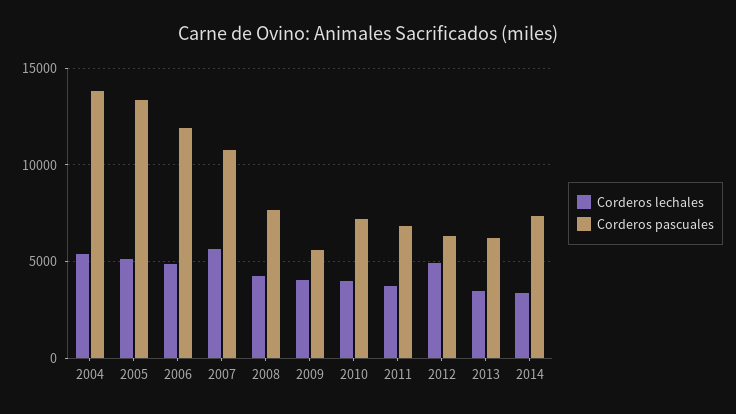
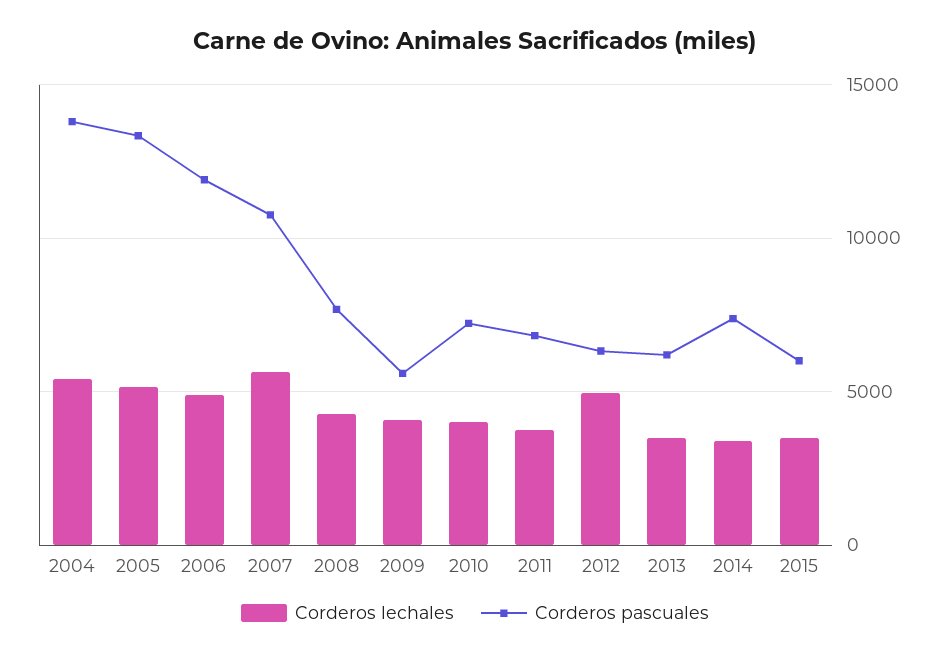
Corderos lechales, 2015: none -> 3500
Corderos pascuales, 2015: none -> 6000

